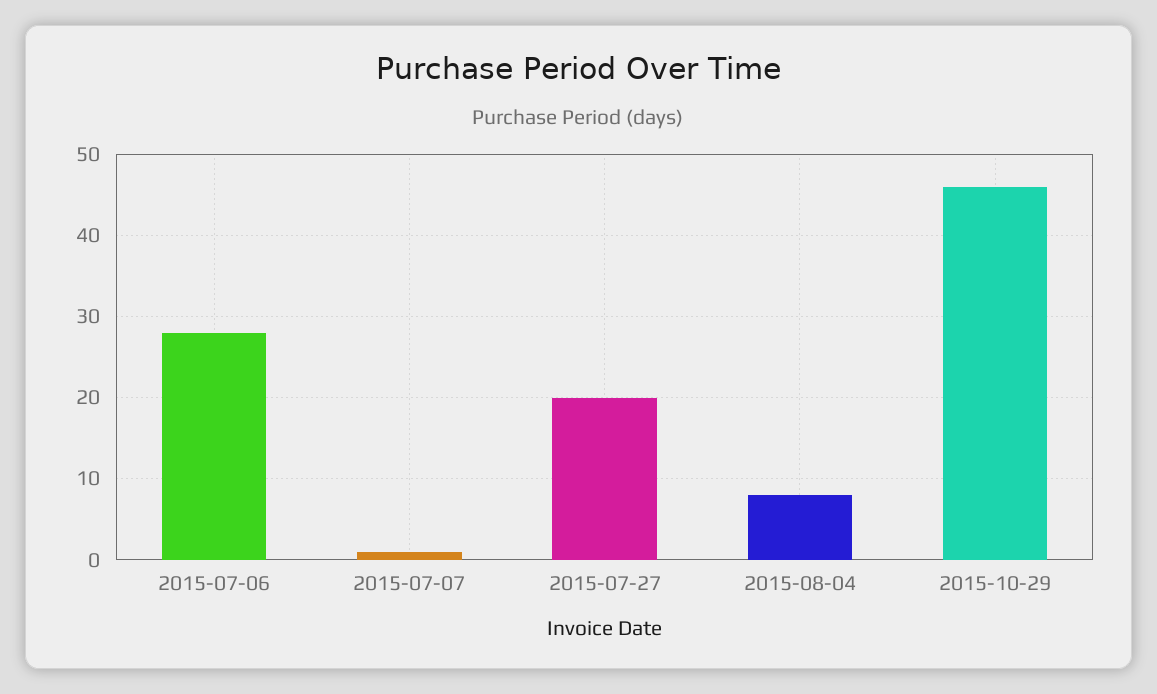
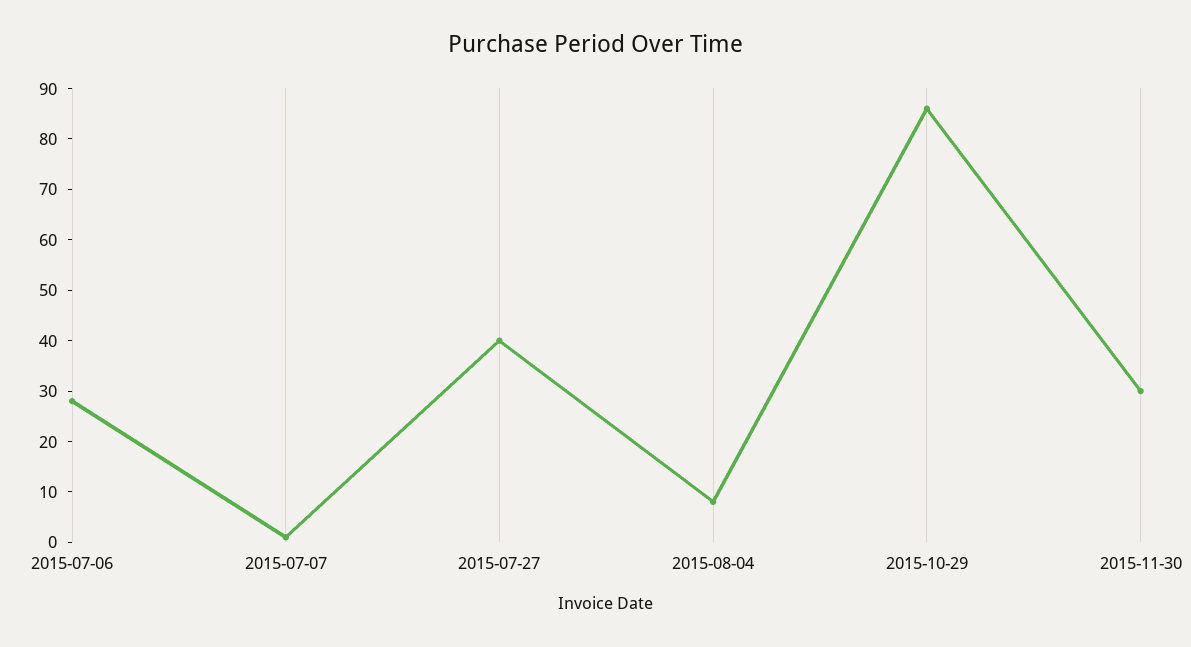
2015-07-27: 20 -> 40
2015-10-29: 46 -> 85
2015-11-30: none -> 30

